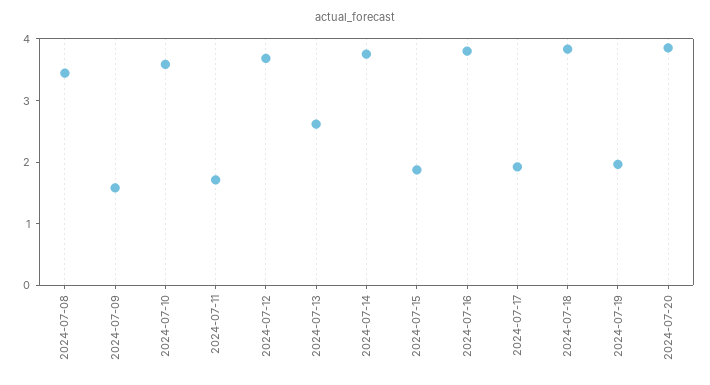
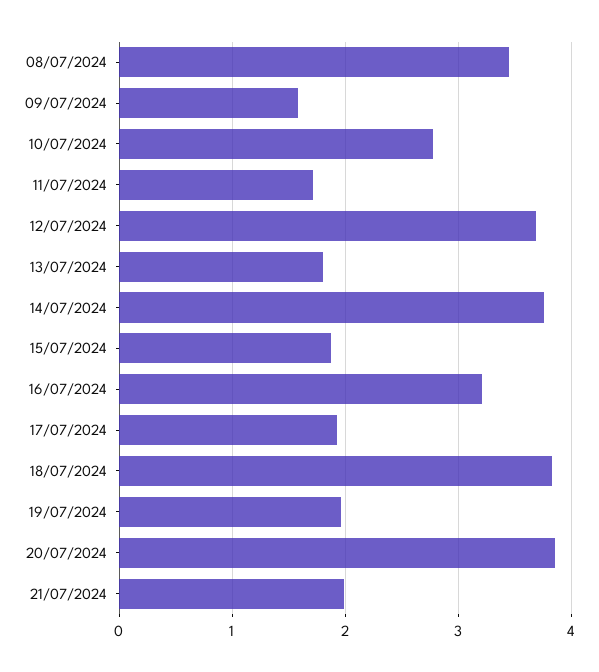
2024-07-10: 3.6 -> 2.8
2024-07-13: 2.6 -> 1.8
2024-07-16: 3.8 -> 3.2
21/07/2024: none -> 2

